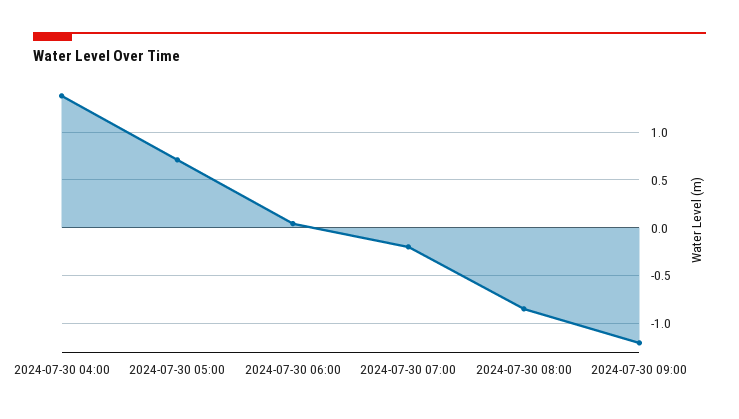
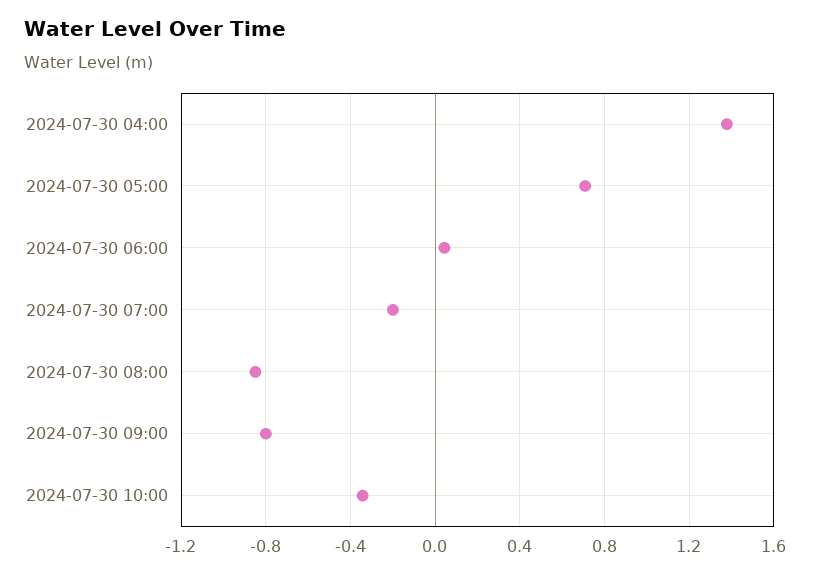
2024-07-30 09:00: -1.2 -> -0.8
2024-07-30 10:00: none -> -0.35

